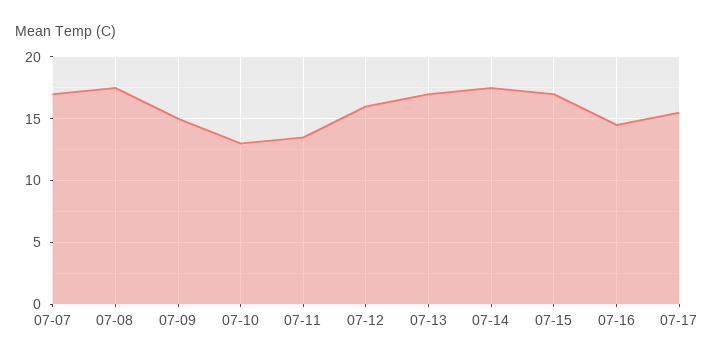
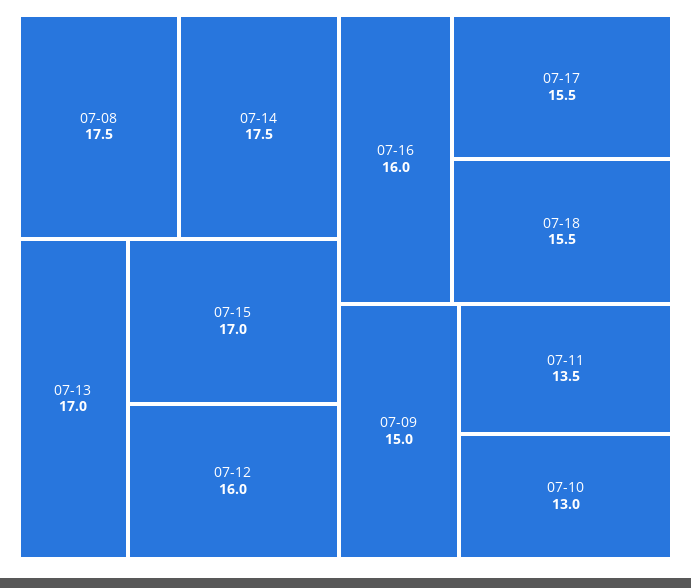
07-07: 17 -> none
07-16: 14.5 -> 16
07-18: none -> 15.5

